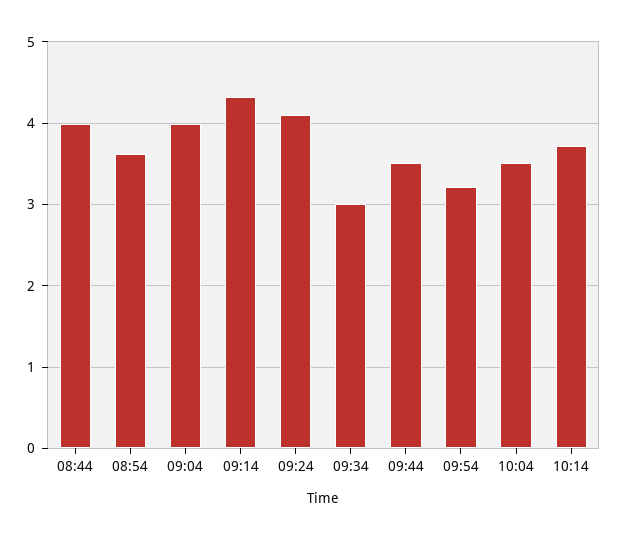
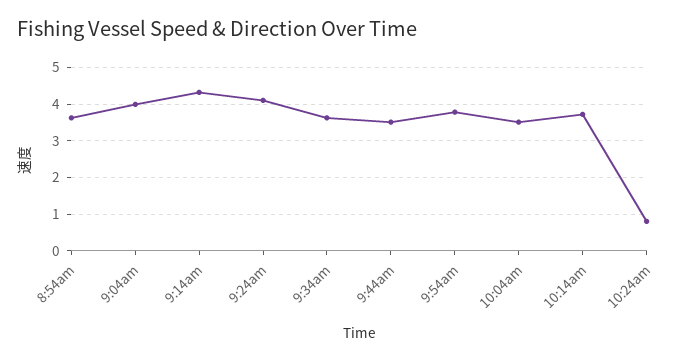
08:44: 4 -> none
09:34: 3 -> 3.6
09:54: 3.2 -> 3.8
10:24am: none -> 0.8

